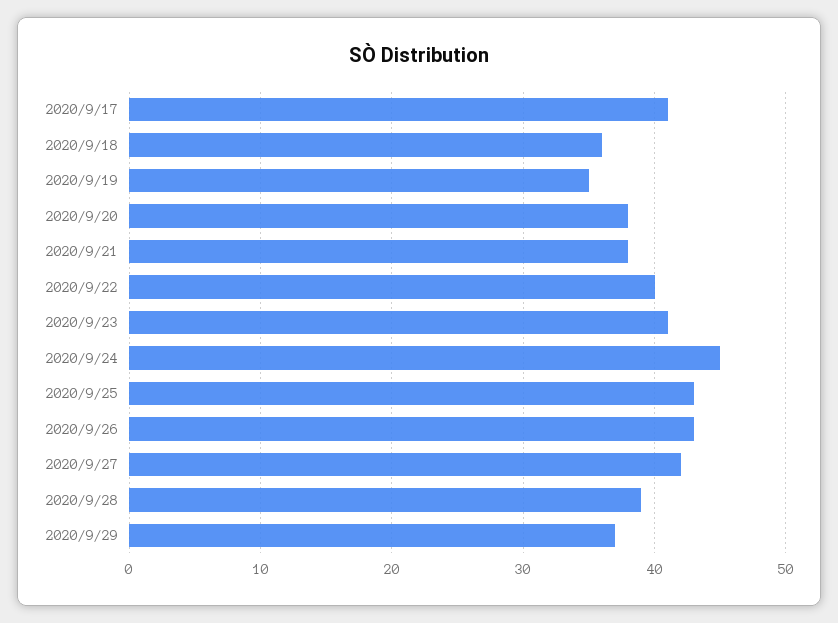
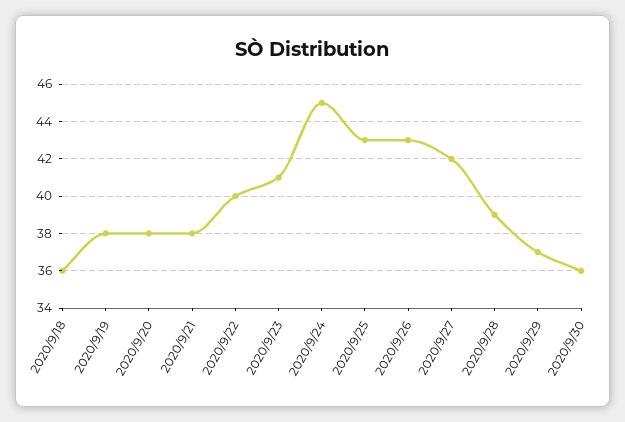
2020/9/17: 41 -> none
2020/9/19: 35 -> 38
2020/9/30: none -> 36

